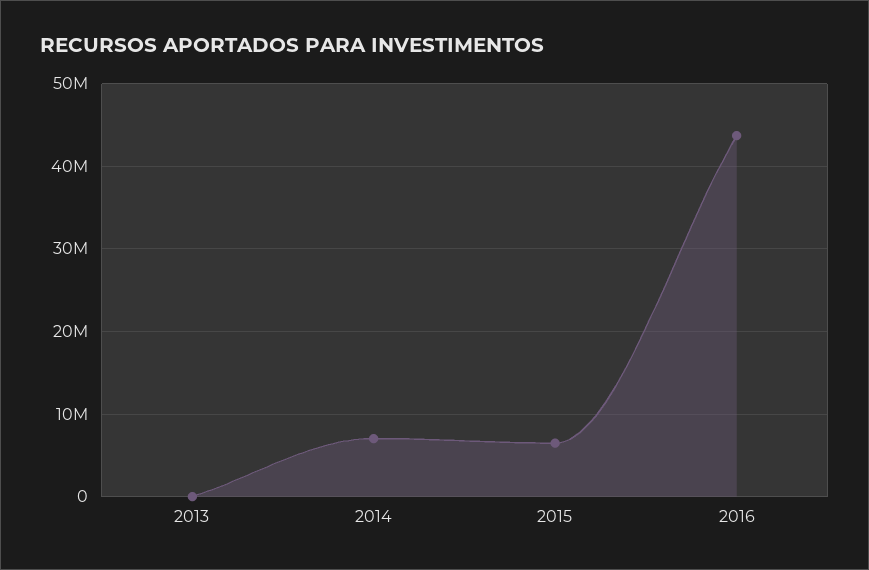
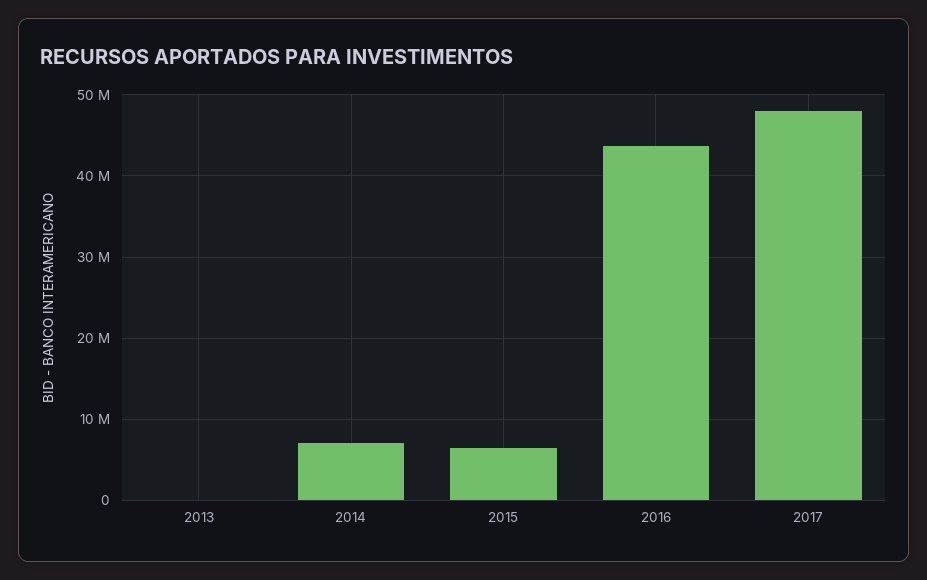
2017: none -> 48000000

